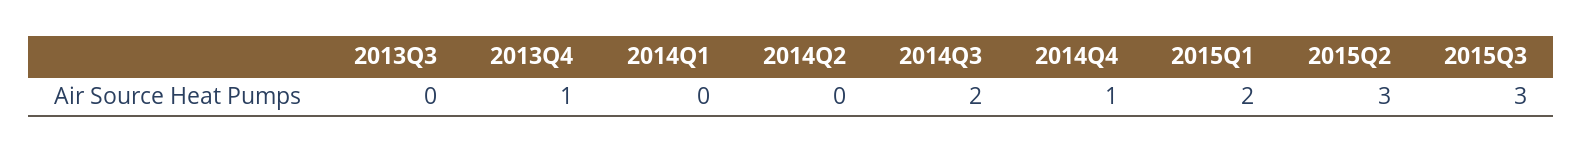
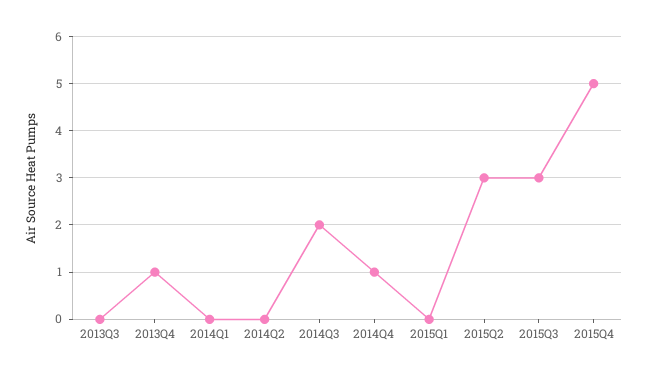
2015Q1: 2 -> 0
2015Q4: none -> 5

